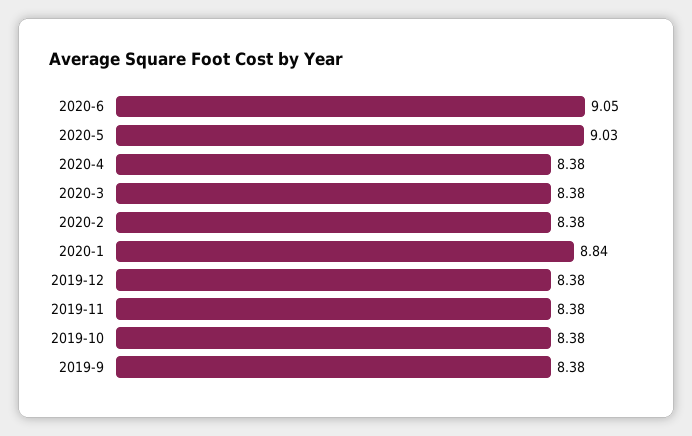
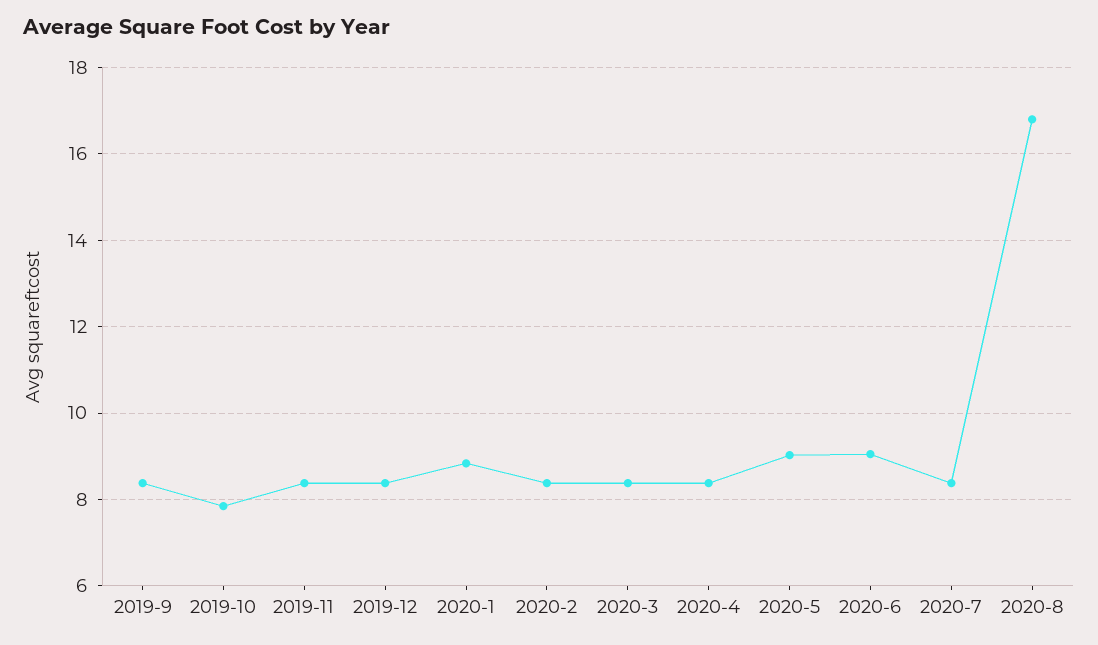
2019-10: 8.38 -> 7.8
2020-7: none -> 8.4
2020-8: none -> 16.8

